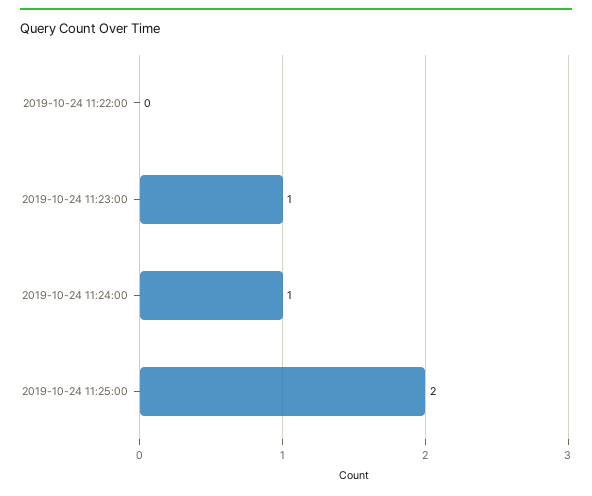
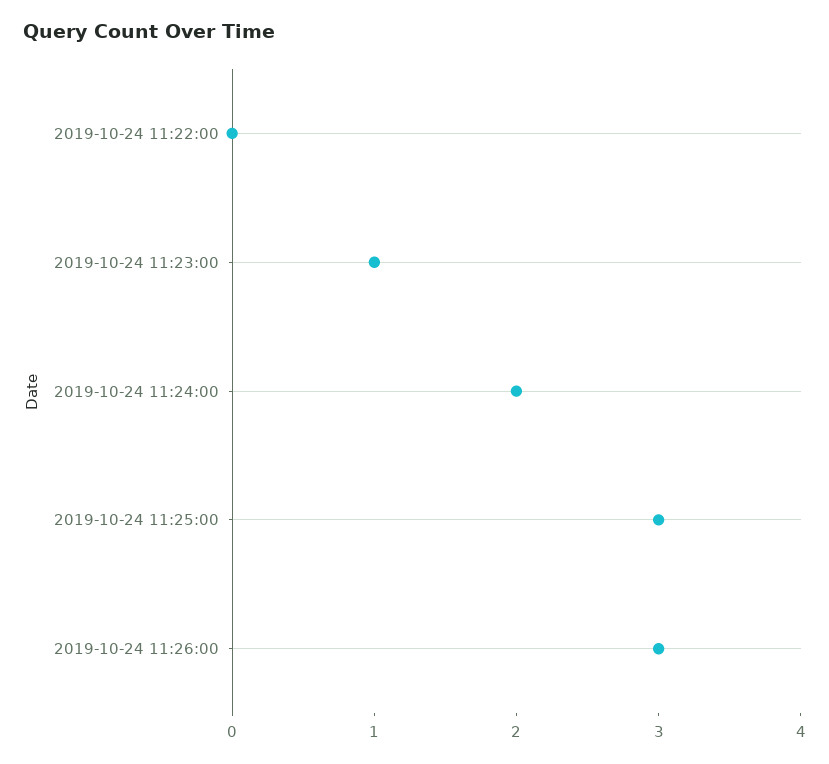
2019-10-24 11:24:00: 1 -> 2
2019-10-24 11:25:00: 2 -> 3
2019-10-24 11:26:00: none -> 3

